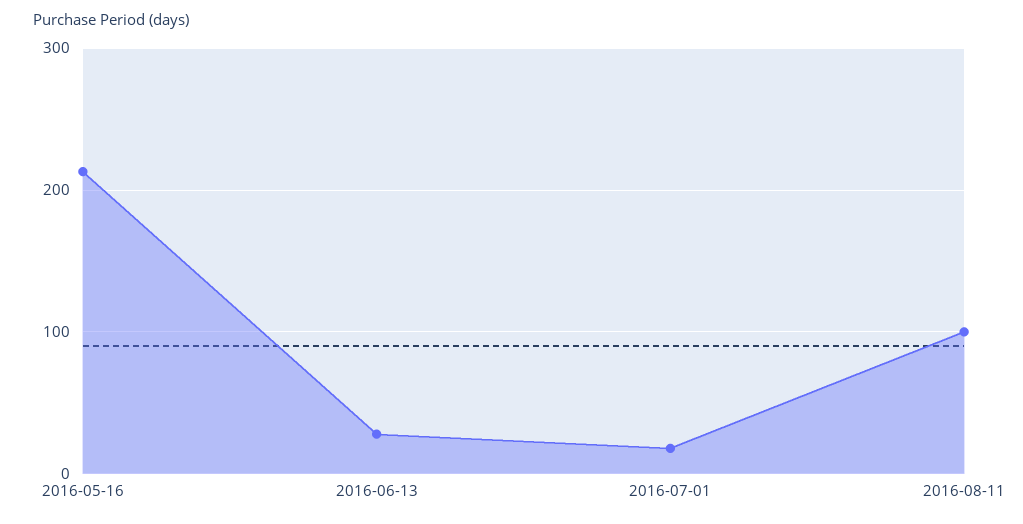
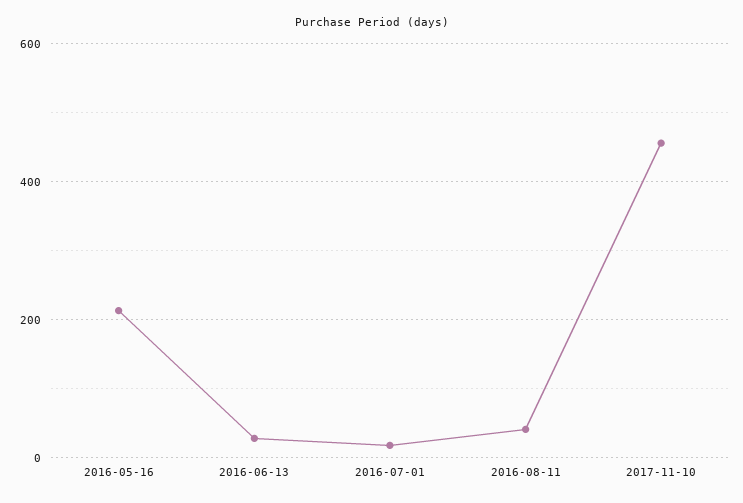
2016-08-11: 100 -> 40
2017-11-10: none -> 460

